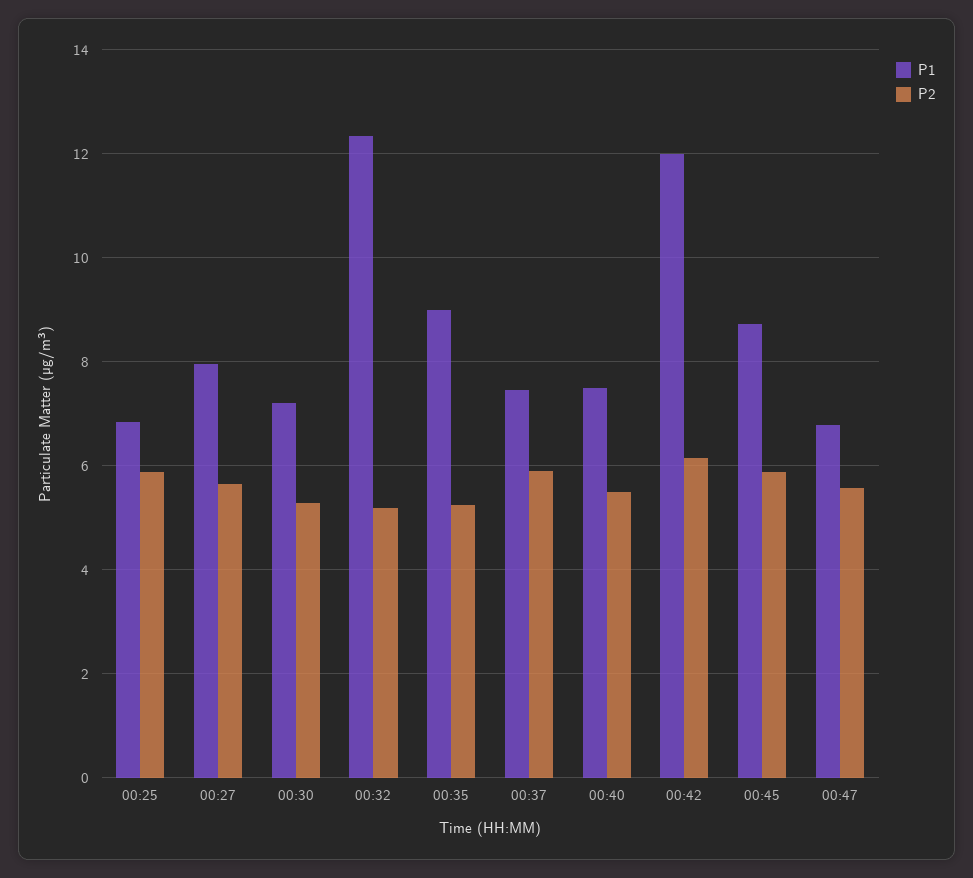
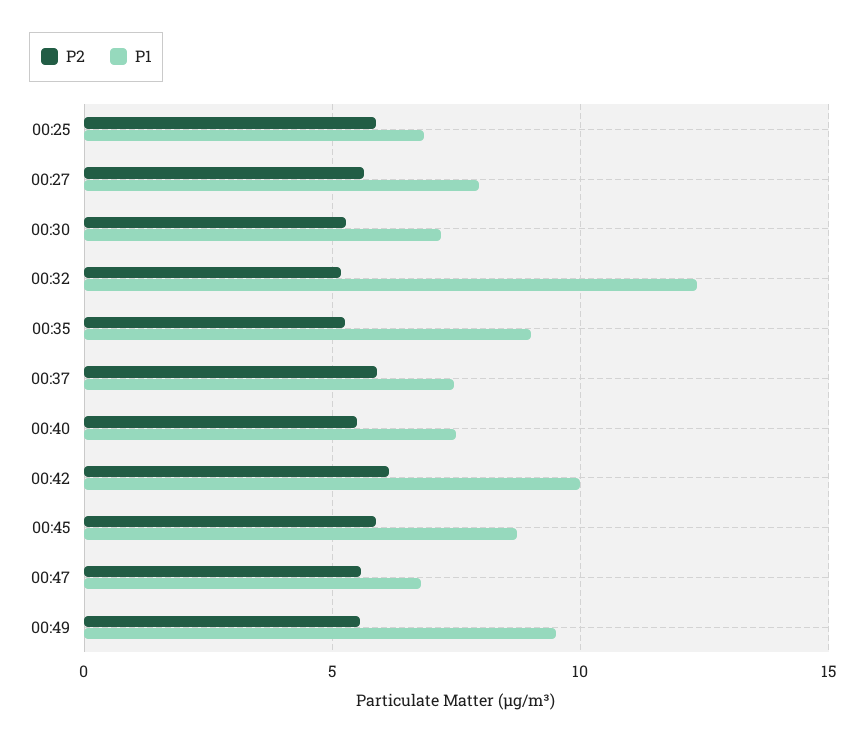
P1, 00:42: 12 -> 10
P2, 00:49: none -> 5.5
P1, 00:49: none -> 9.5

